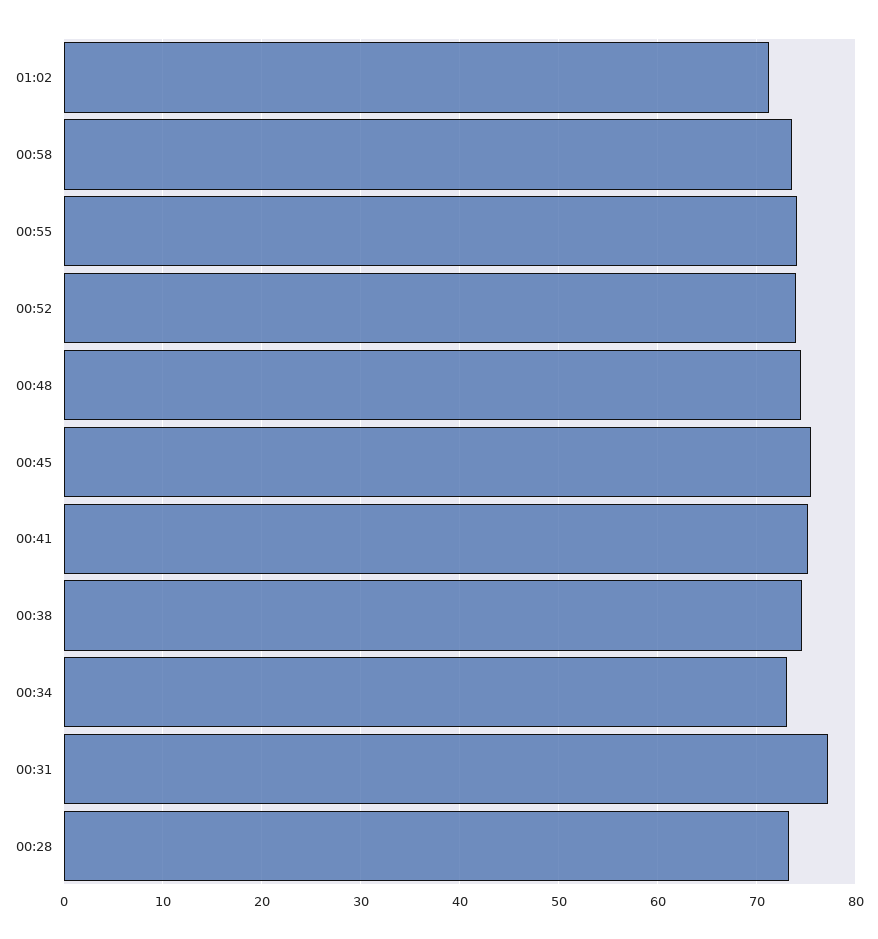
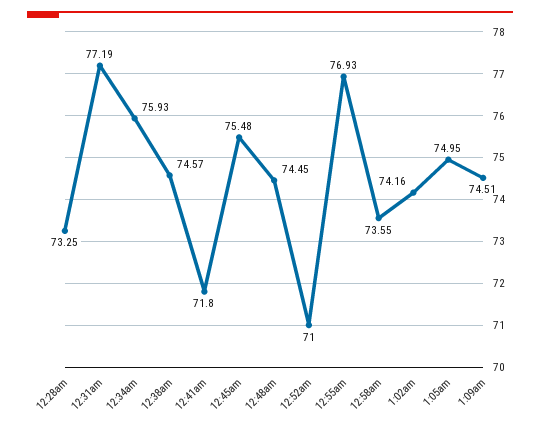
01:02: 71 -> 74.16
00:55: 74 -> 76.93
00:52: 74 -> 71
00:41: 75 -> 71.8
00:34: 73 -> 75.93
1:05am: none -> 74.95
1:09am: none -> 74.51

